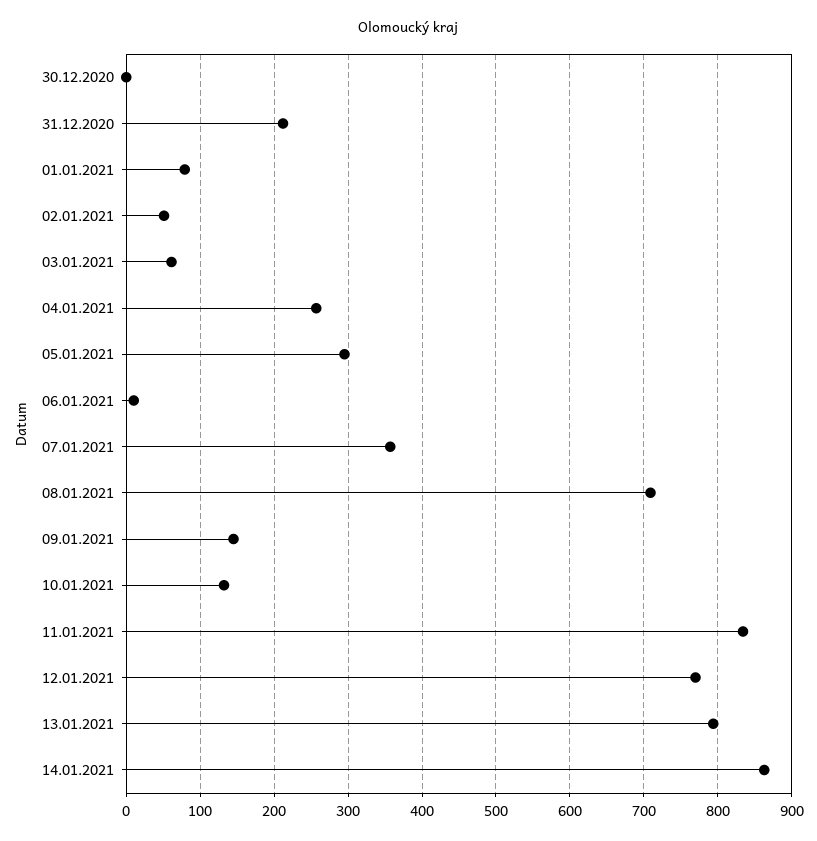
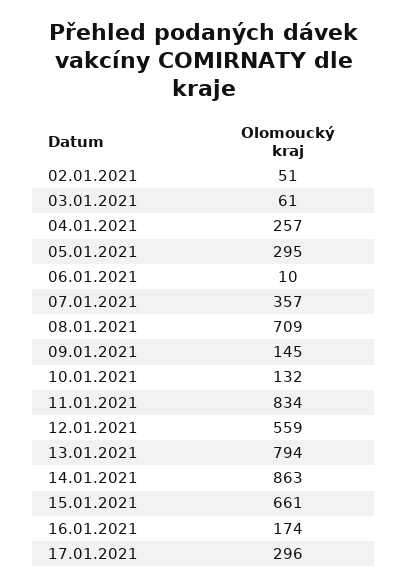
30.12.2020: 0 -> none
31.12.2020: 210 -> none
01.01.2021: 80 -> none
12.01.2021: 770 -> 559
15.01.2021: none -> 661
16.01.2021: none -> 174
17.01.2021: none -> 296

